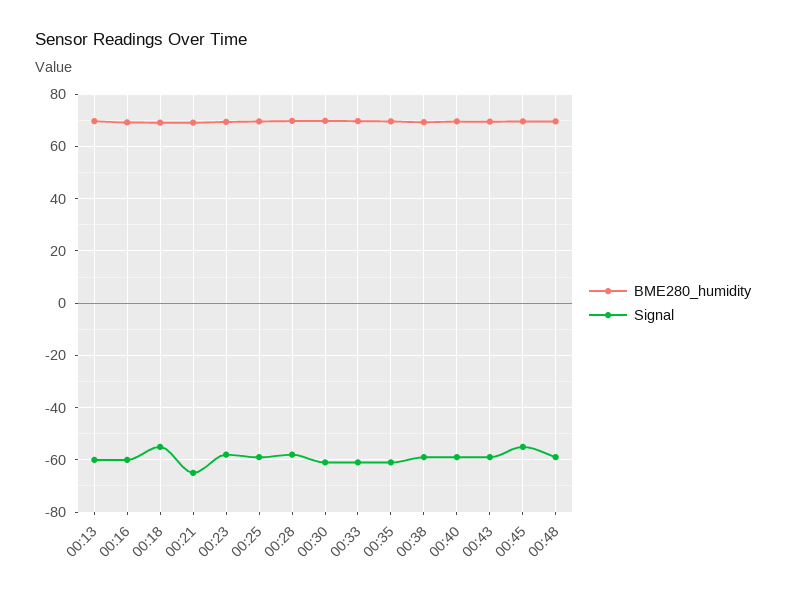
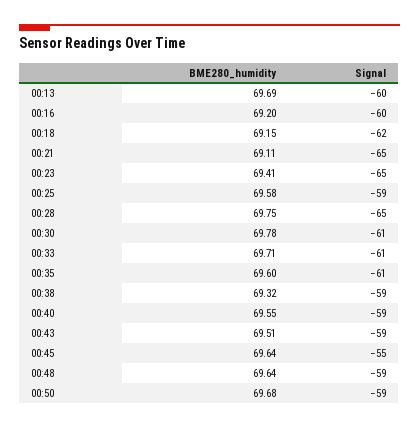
Signal, 00:18: -55 -> -62
Signal, 00:23: -57.5 -> -65
Signal, 00:28: -57.5 -> -65
BME280_humidity, 00:50: none -> 69.68
Signal, 00:50: none -> -59

